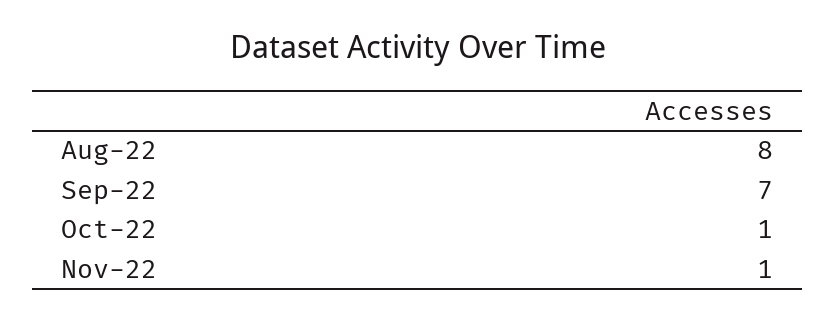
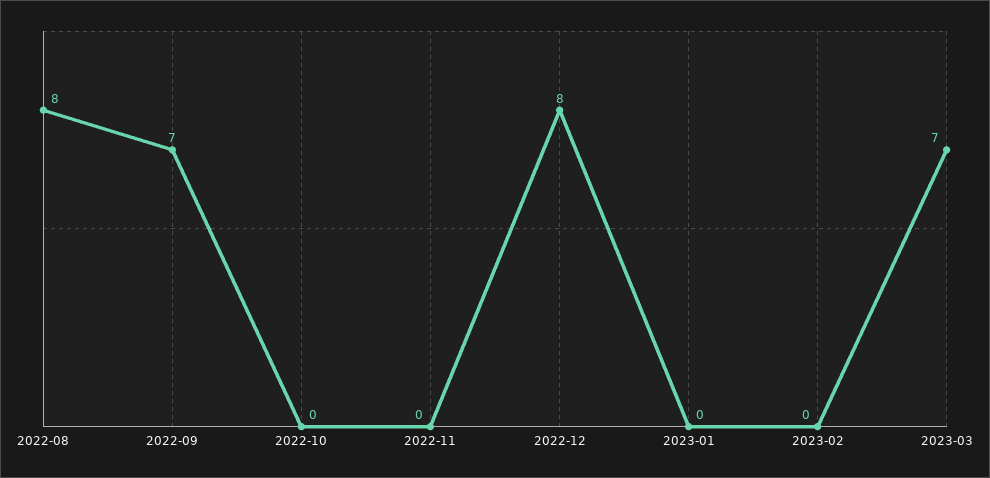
Oct-22: 1 -> 0
Nov-22: 1 -> 0
2022-12: none -> 8
2023-01: none -> 0
2023-02: none -> 0
2023-03: none -> 7

